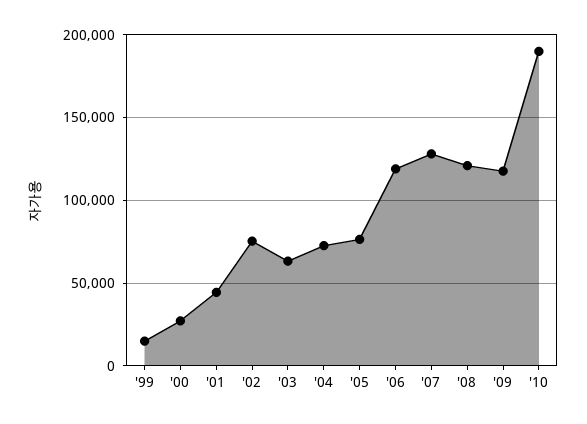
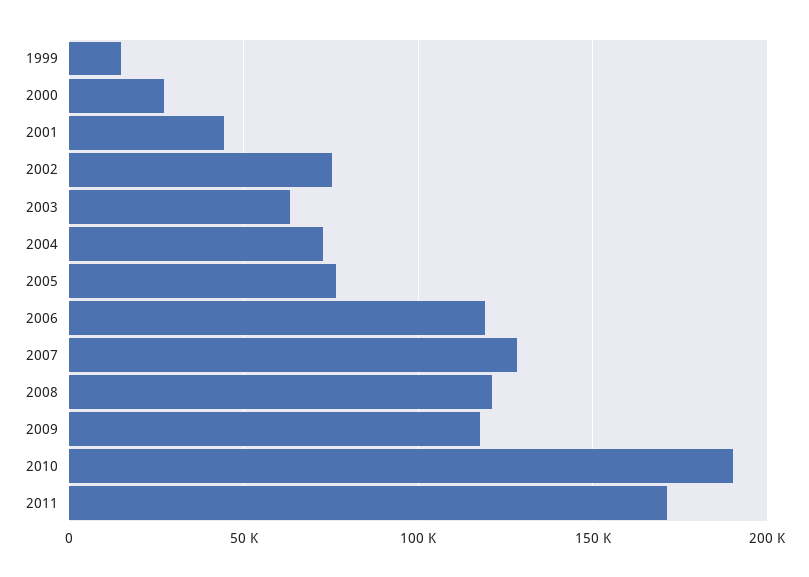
2011: none -> 170000

